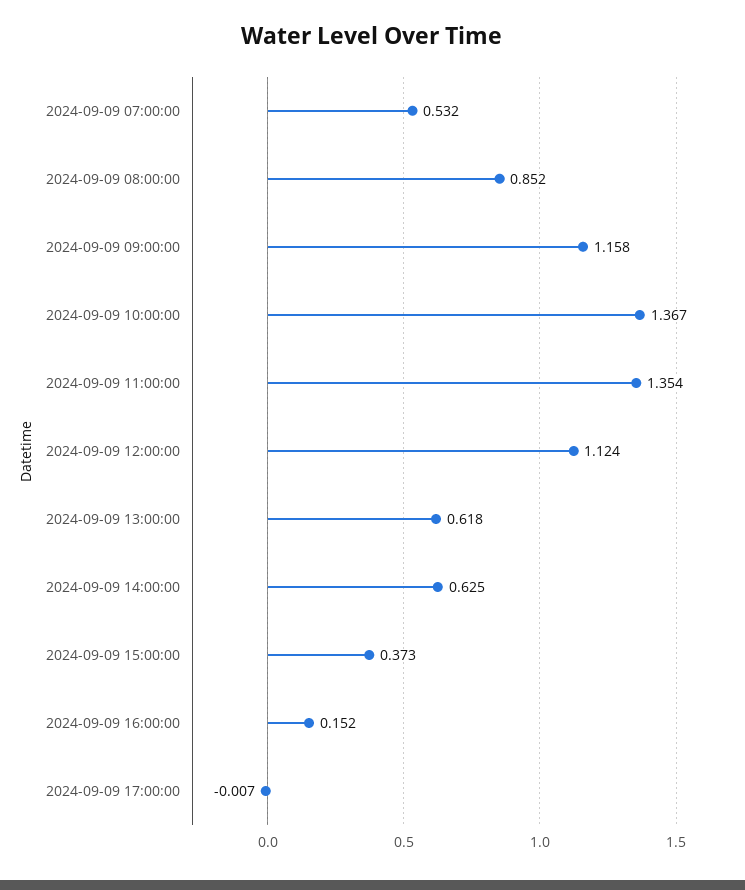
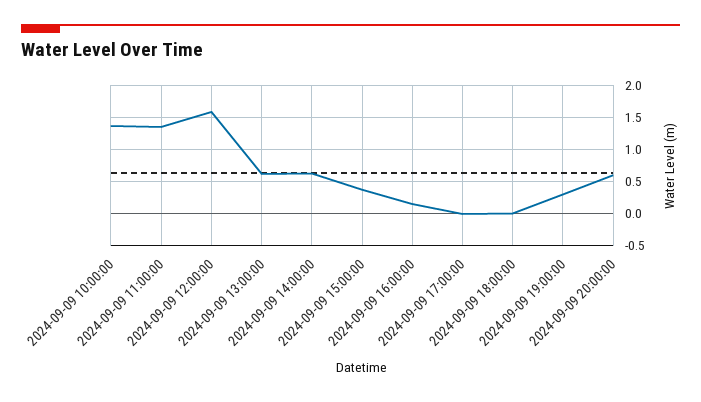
2024-09-09 07:00:00: 0.532 -> none
2024-09-09 08:00:00: 0.852 -> none
2024-09-09 09:00:00: 1.158 -> none
2024-09-09 12:00:00: 1.124 -> 1.6
2024-09-09 18:00:00: none -> 0
2024-09-09 19:00:00: none -> 0.3
2024-09-09 20:00:00: none -> 0.6

